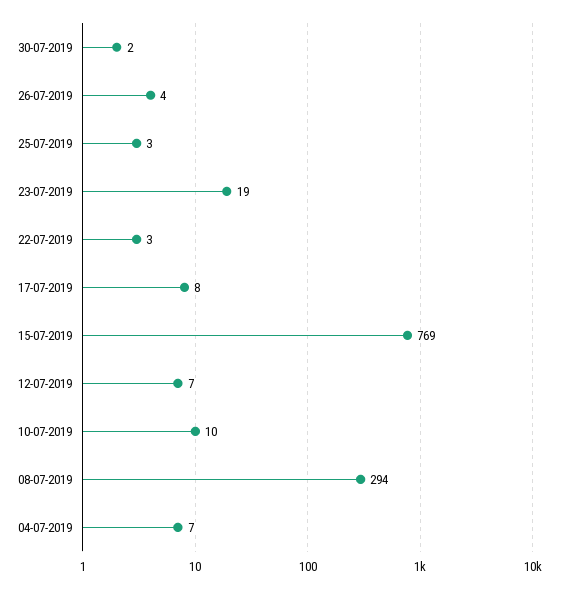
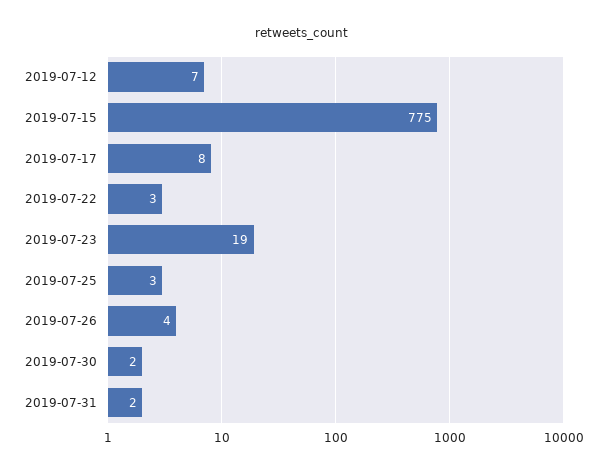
15-07-2019: 769 -> 775
10-07-2019: 10 -> none
08-07-2019: 294 -> none
04-07-2019: 7 -> none
2019-07-31: none -> 2

